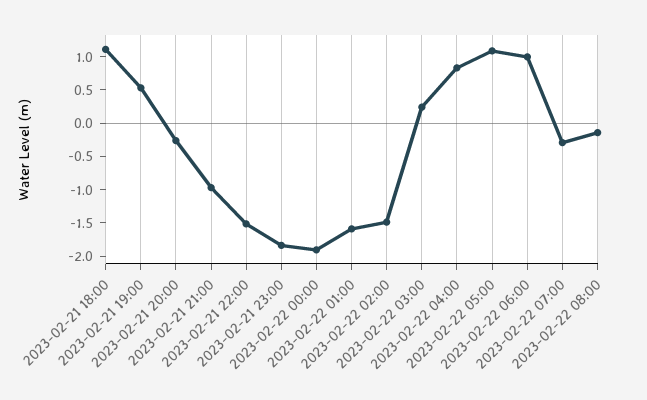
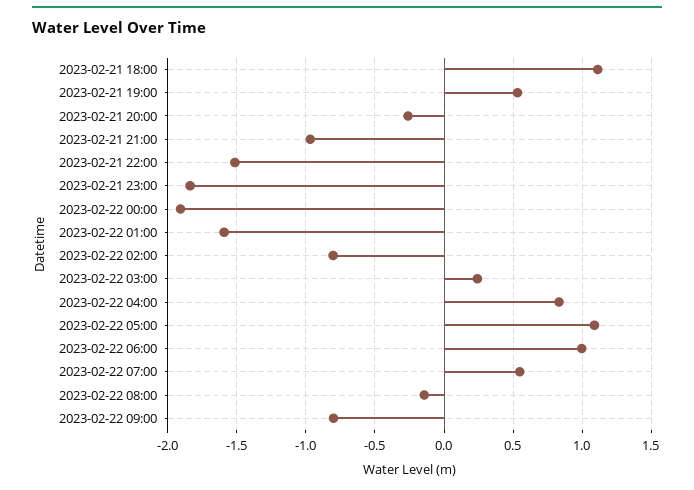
2023-02-22 02:00: -1.5 -> -0.8
2023-02-22 07:00: -0.25 -> 0.55
2023-02-22 09:00: none -> -0.8

